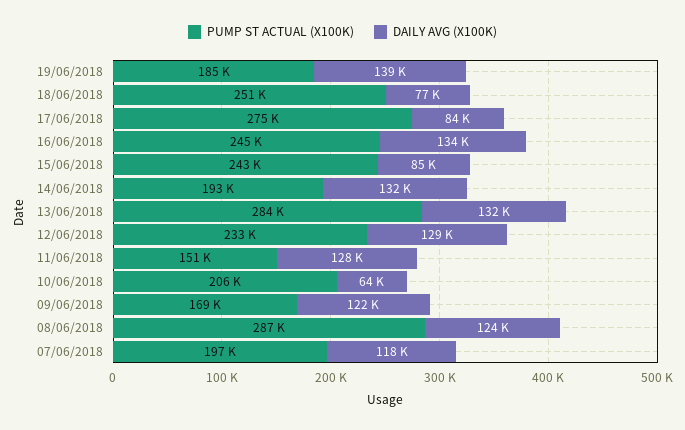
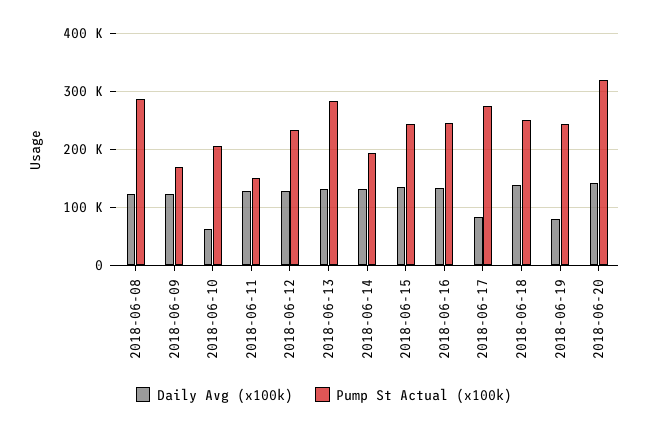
PUMP ST ACTUAL (X100K), 19/06/2018: 185000 -> 240000
DAILY AVG (X100K), 19/06/2018: 139000 -> 80000
DAILY AVG (X100K), 18/06/2018: 77000 -> 140000
DAILY AVG (X100K), 15/06/2018: 85000 -> 140000
PUMP ST ACTUAL (X100K), 07/06/2018: 197000 -> none
DAILY AVG (X100K), 07/06/2018: 118000 -> none
DAILY AVG (X100K), 2018-06-20: none -> 140000
PUMP ST ACTUAL (X100K), 2018-06-20: none -> 320000

